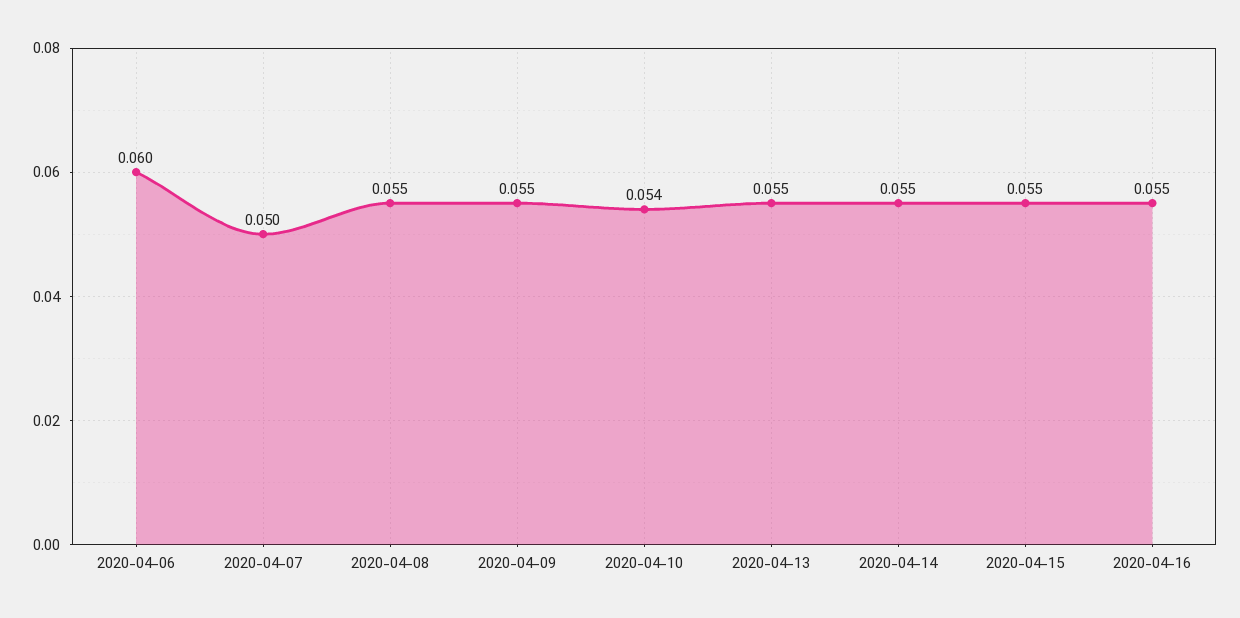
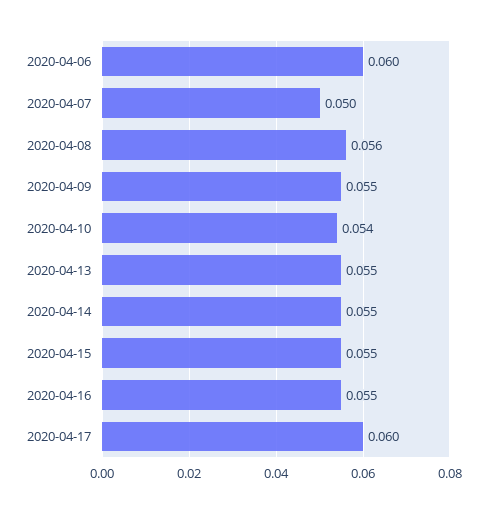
2020-04-08: 0.055 -> 0.056
2020-04-17: none -> 0.06

